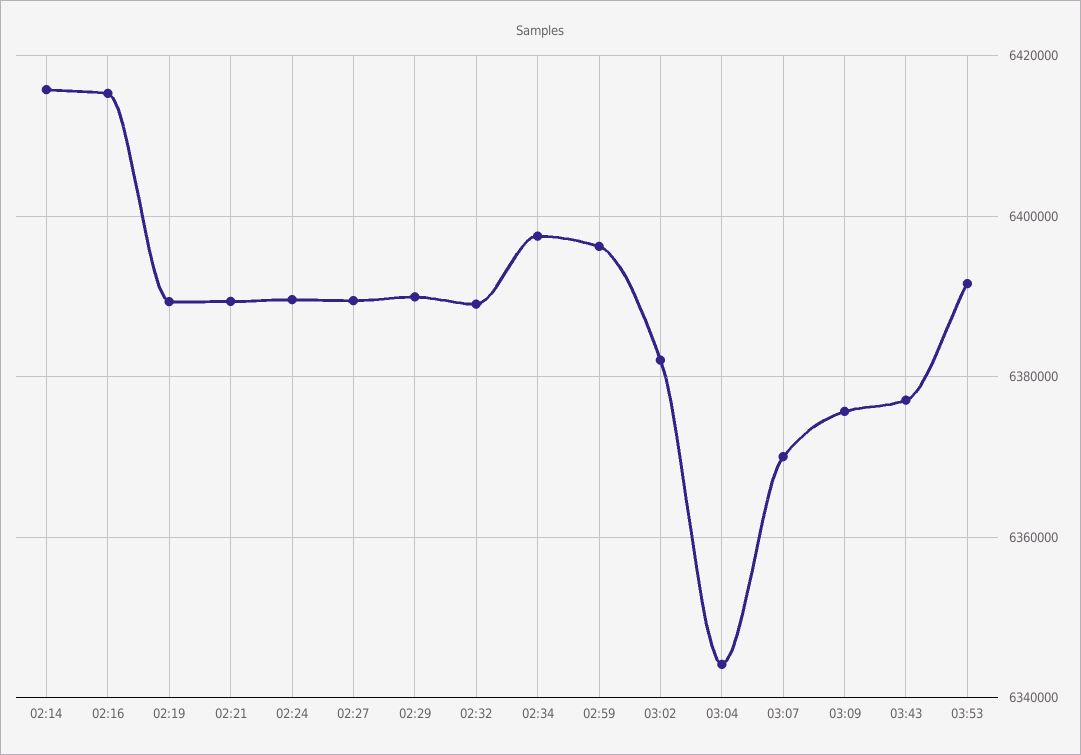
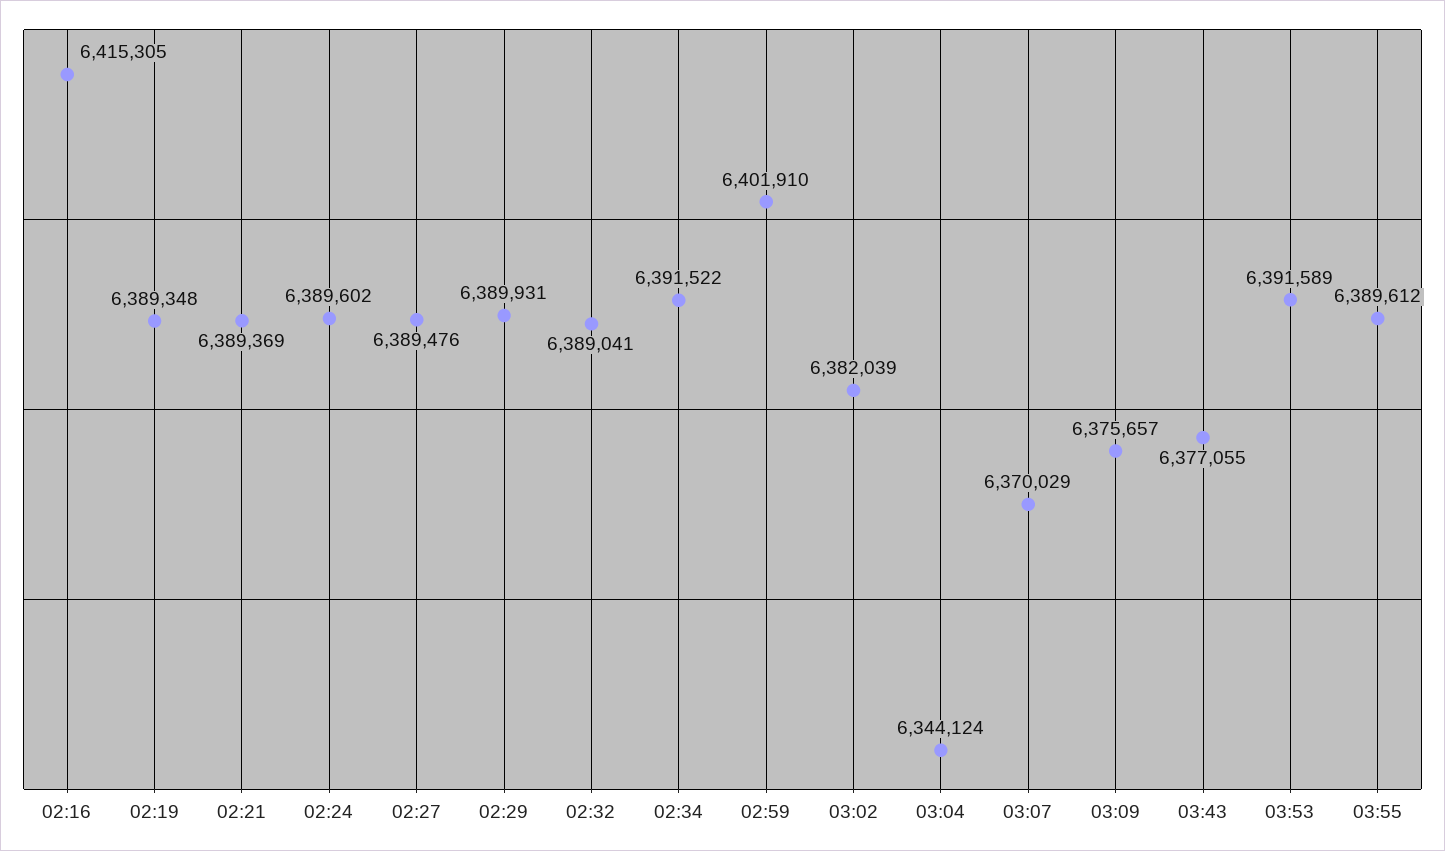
02:14: 6416000 -> none
02:34: 6398000 -> 6391522
02:59: 6396000 -> 6401910
03:55: none -> 6389612

